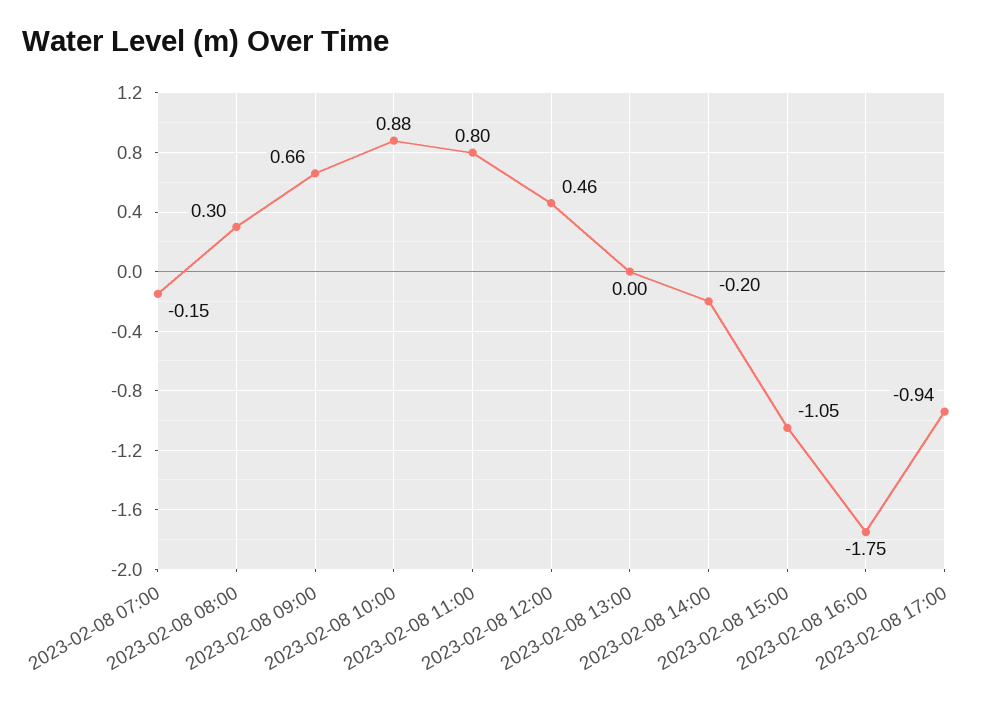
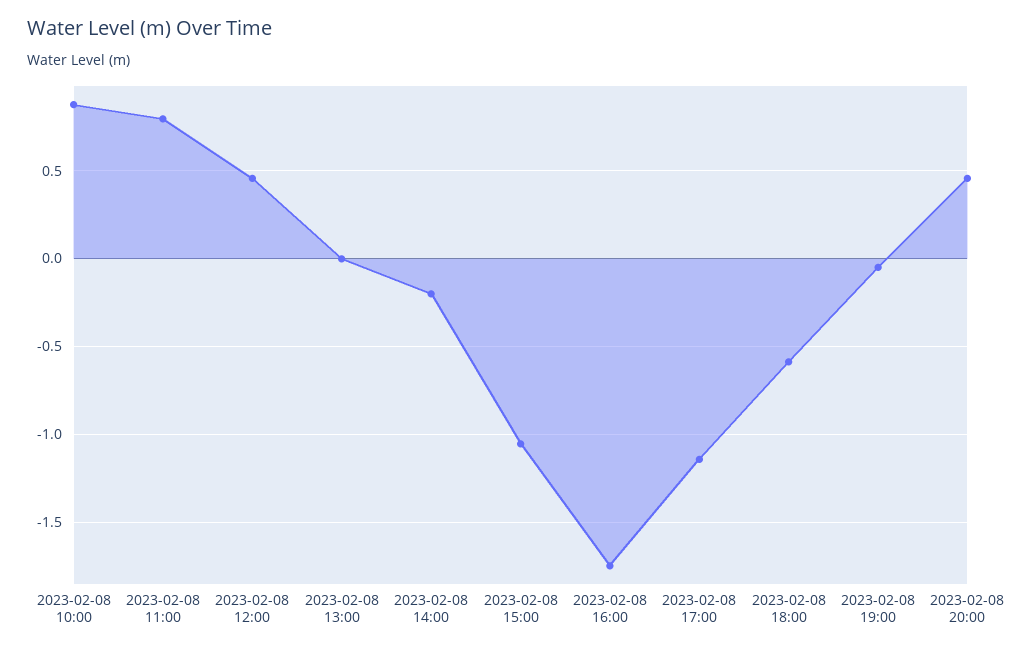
2023-02-08 07:00: -0.15 -> none
2023-02-08 08:00: 0.3 -> none
2023-02-08 09:00: 0.66 -> none
2023-02-08 17:00: -0.94 -> -1.15
2023-02-08 18:00: none -> -0.6
2023-02-08 19:00: none -> -0.05
2023-02-08 20:00: none -> 0.45

